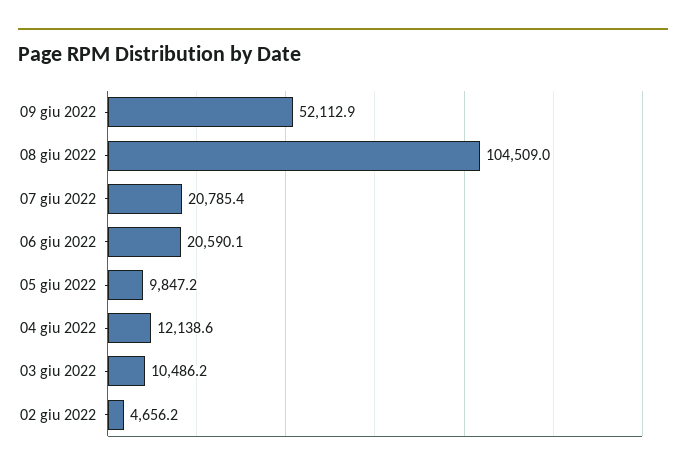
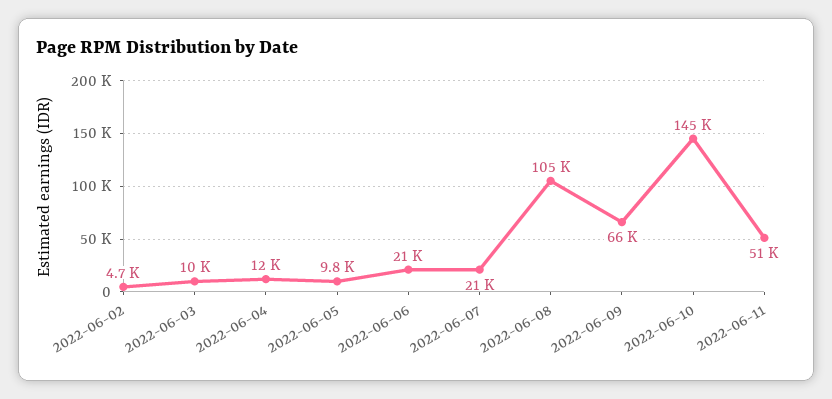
09 giu 2022: 52112.9 -> 66000
2022-06-10: none -> 145000
2022-06-11: none -> 51000

